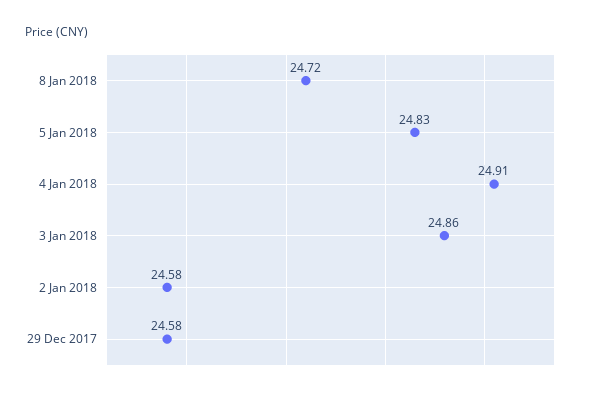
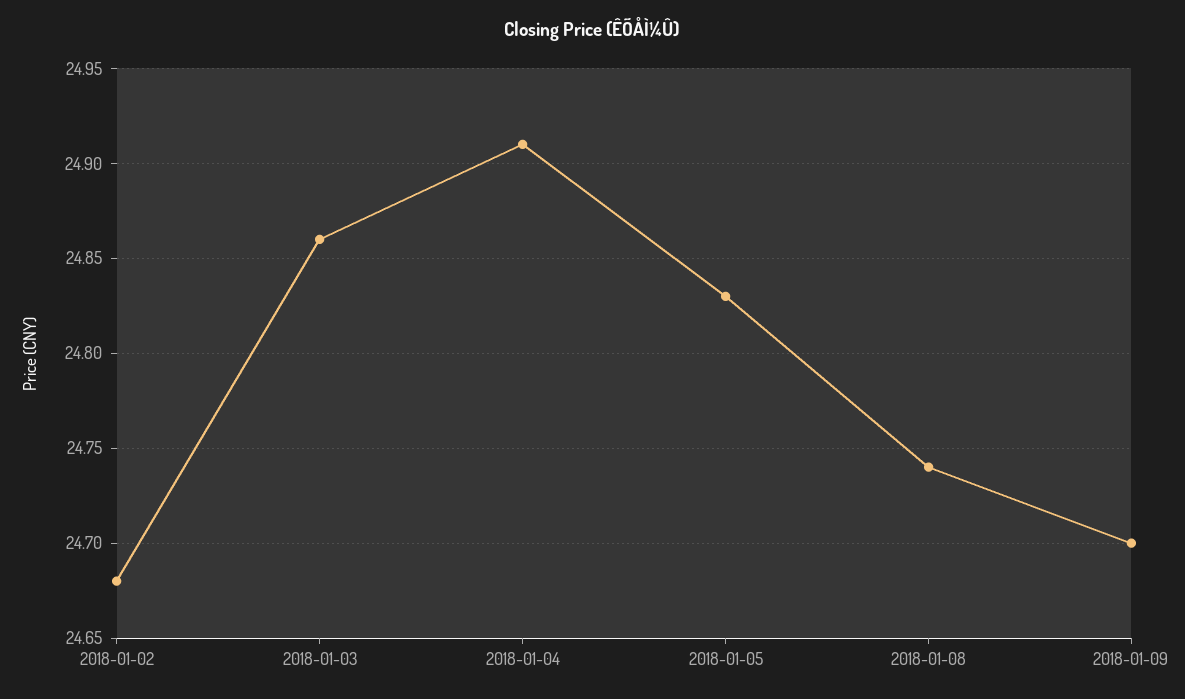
8 Jan 2018: 24.72 -> 24.74
2 Jan 2018: 24.58 -> 24.68
29 Dec 2017: 24.58 -> none
2018-01-09: none -> 24.7

